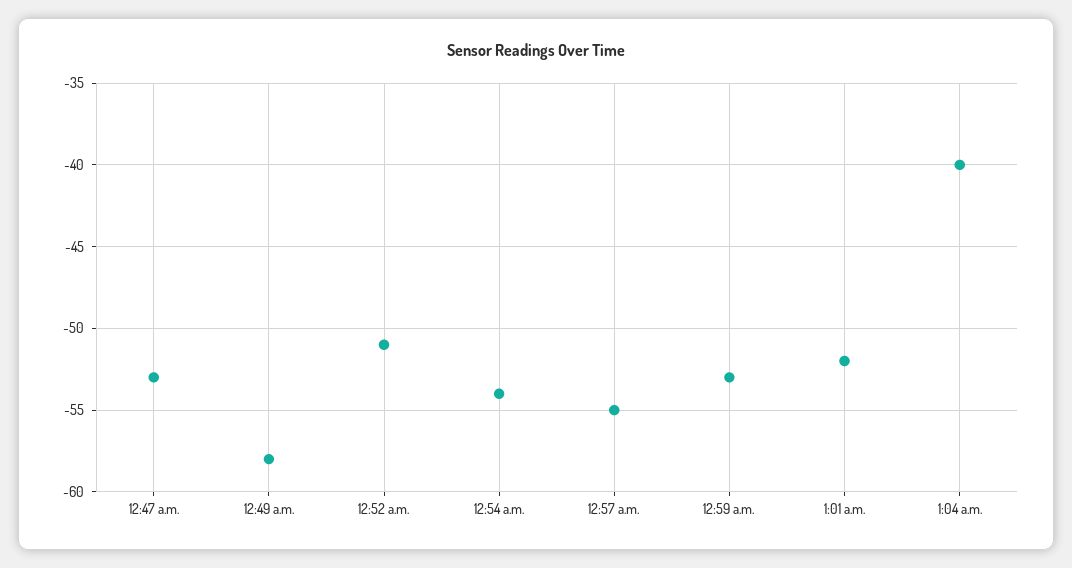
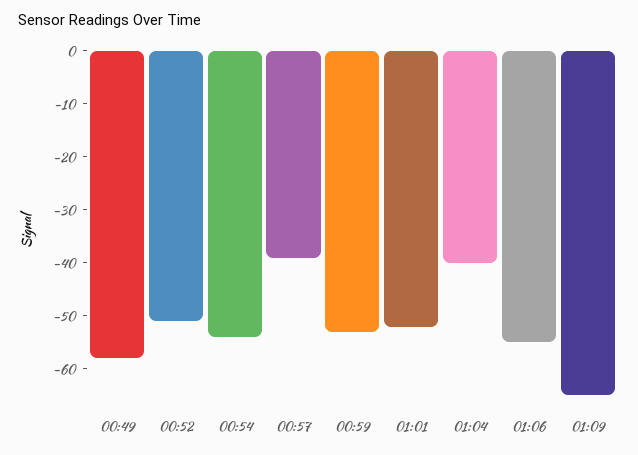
12:47 a.m.: -53 -> none
12:57 a.m.: -55 -> -40
01:06: none -> -55
01:09: none -> -65

